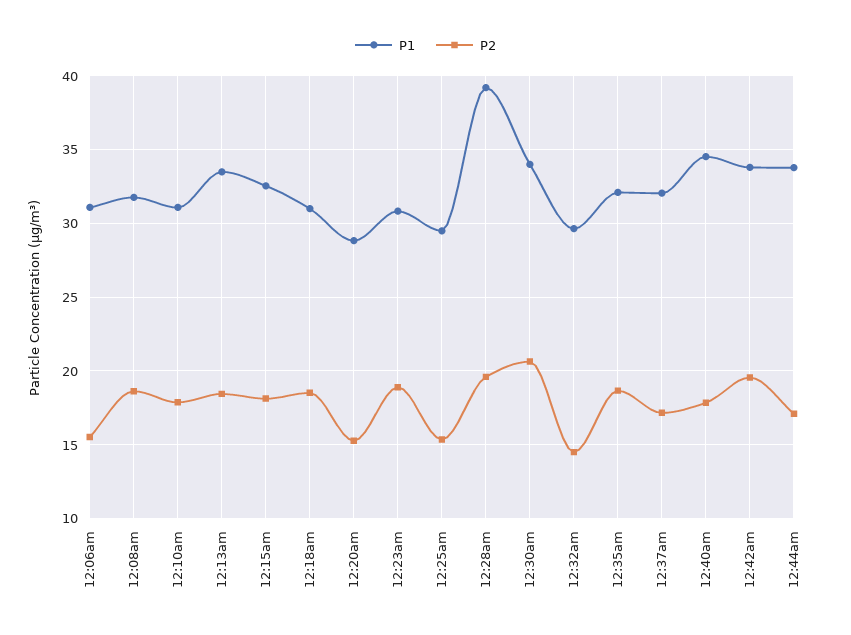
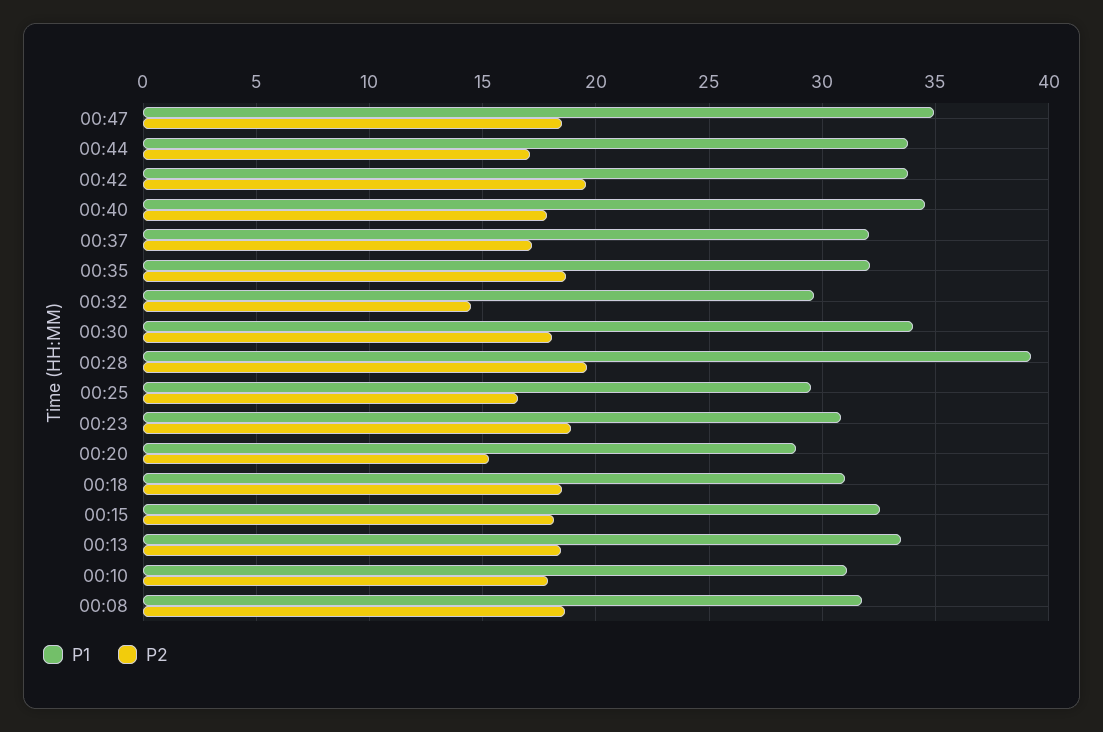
P1, 12:06am: 31 -> none
P2, 12:06am: 15.5 -> none
P2, 12:25am: 15.5 -> 16.5
P2, 12:30am: 20.5 -> 18
P1, 00:47: none -> 35
P2, 00:47: none -> 18.5

